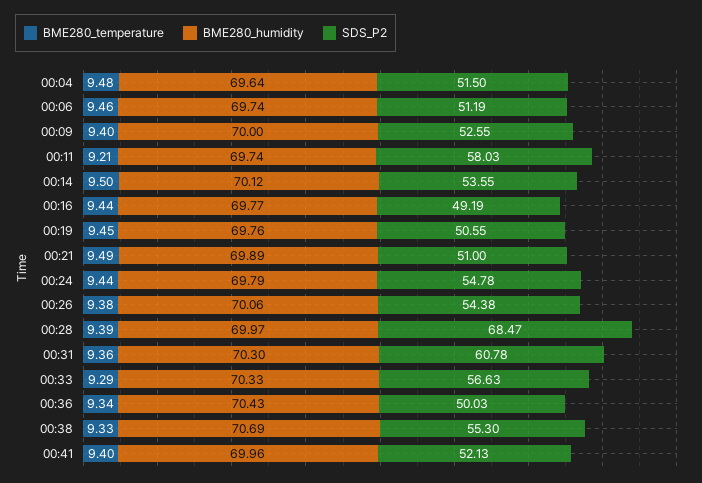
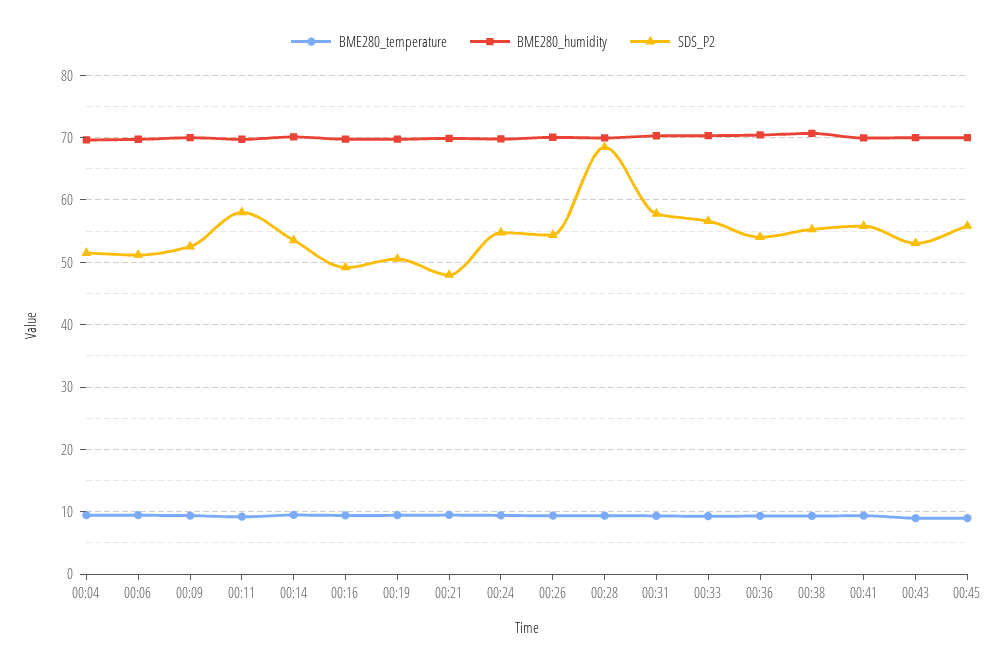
SDS_P2, 00:21: 51 -> 48
SDS_P2, 00:31: 60.78 -> 58
SDS_P2, 00:36: 50.03 -> 54
SDS_P2, 00:41: 52.13 -> 56
BME280_temperature, 00:43: none -> 9
BME280_humidity, 00:43: none -> 70
SDS_P2, 00:43: none -> 53
BME280_temperature, 00:45: none -> 9
BME280_humidity, 00:45: none -> 70
SDS_P2, 00:45: none -> 56

